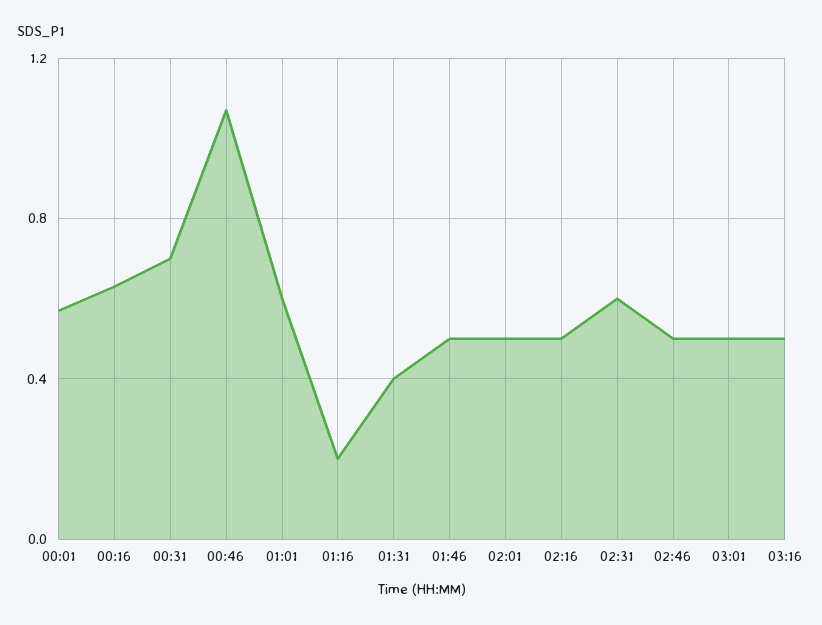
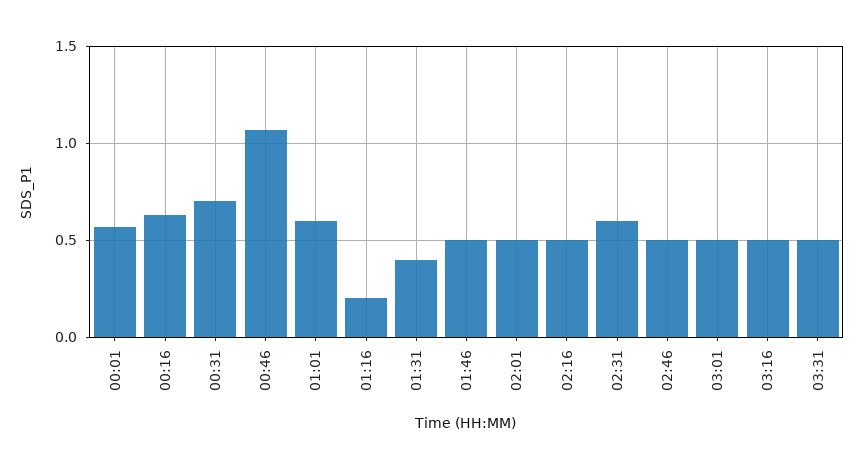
03:31: none -> 0.5

